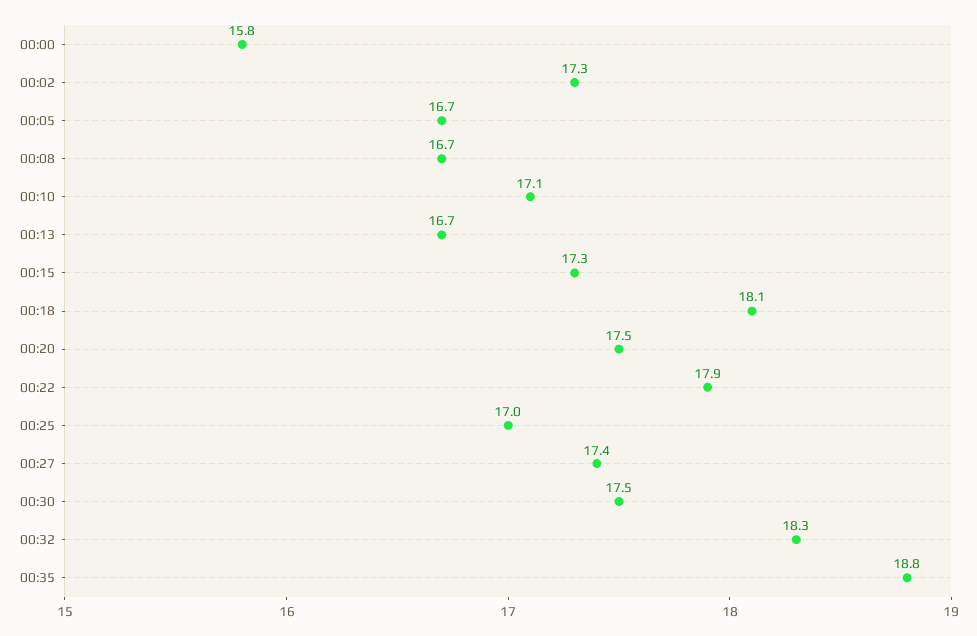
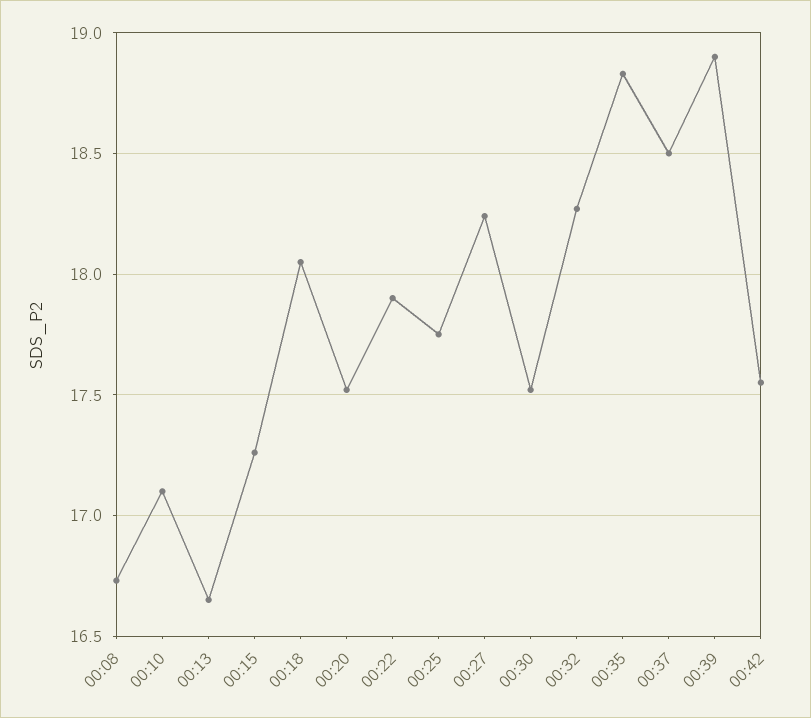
00:00: 15.8 -> none
00:02: 17.3 -> none
00:05: 16.7 -> none
00:25: 17 -> 17.75
00:27: 17.4 -> 18.25
00:37: none -> 18.5
00:39: none -> 18.9
00:42: none -> 17.55

